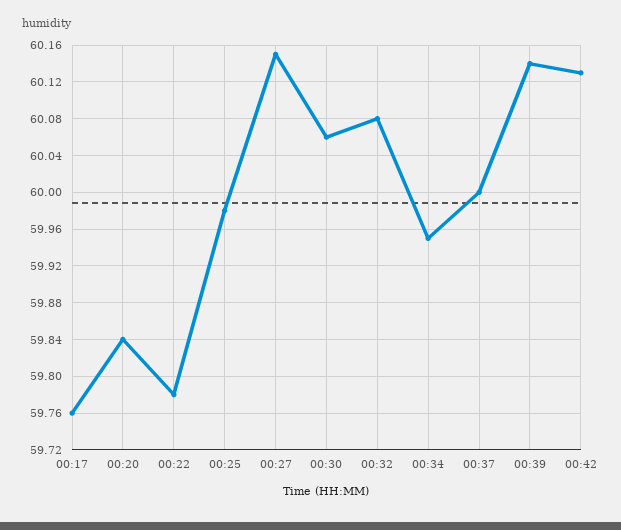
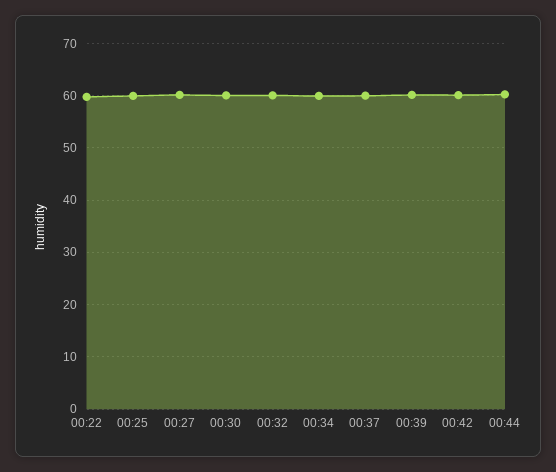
00:17: 59.76 -> none
00:20: 59.84 -> none
00:44: none -> 60

